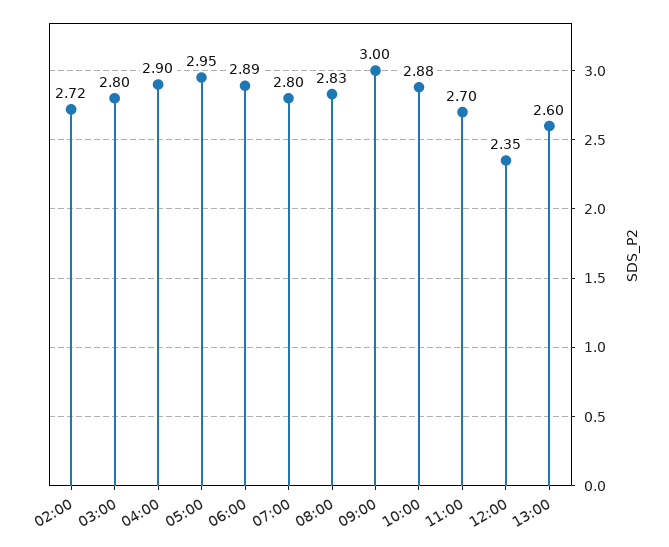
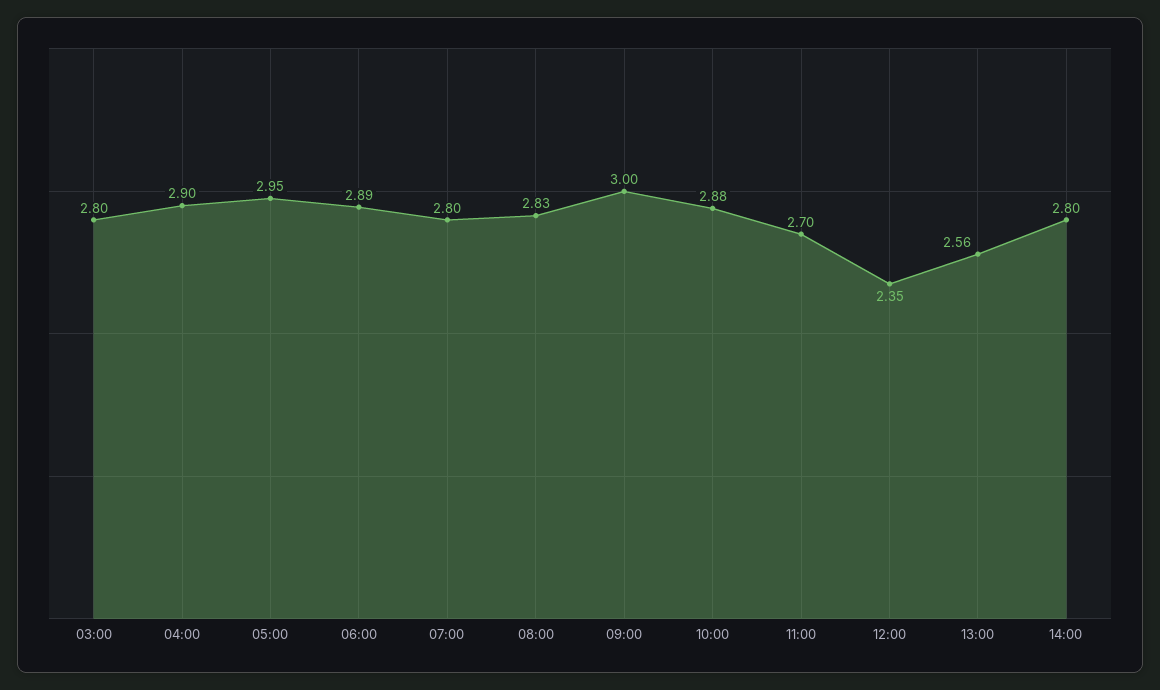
02:00: 2.72 -> none
13:00: 2.6 -> 2.56
14:00: none -> 2.8

